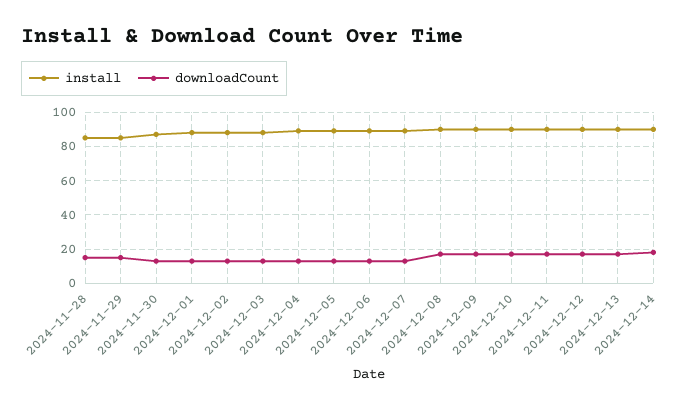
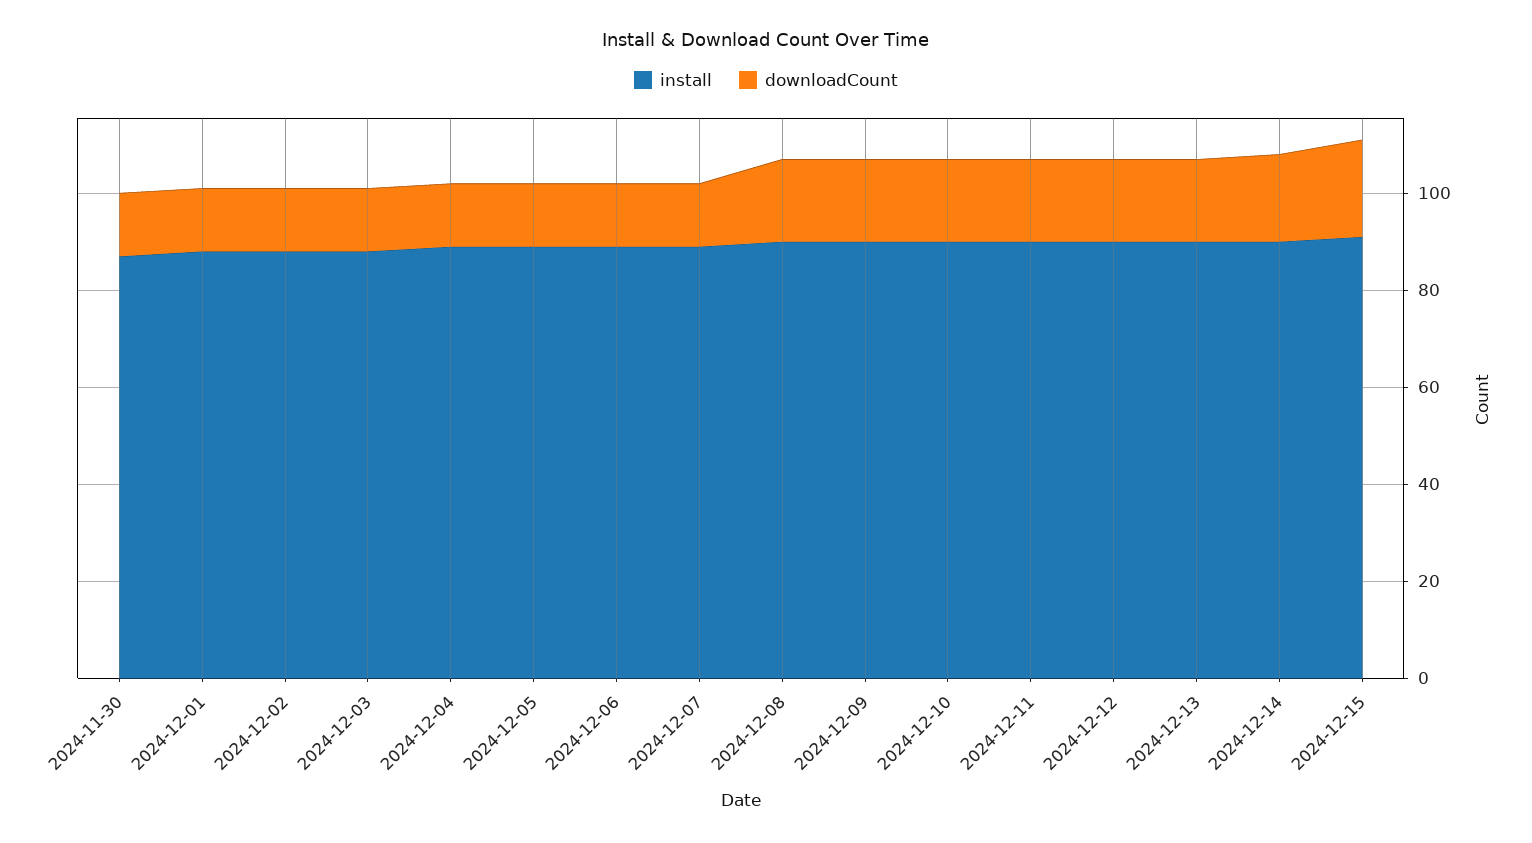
install, 2024-11-28: 85 -> none
downloadCount, 2024-11-28: 15 -> none
install, 2024-11-29: 85 -> none
downloadCount, 2024-11-29: 15 -> none
install, 2024-12-15: none -> 90
downloadCount, 2024-12-15: none -> 20

